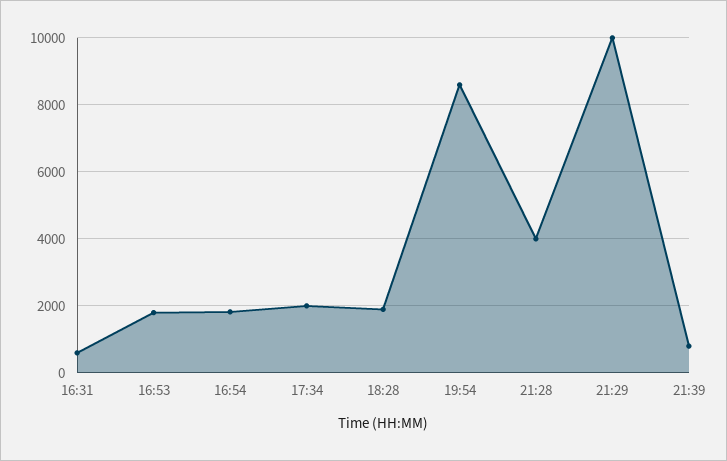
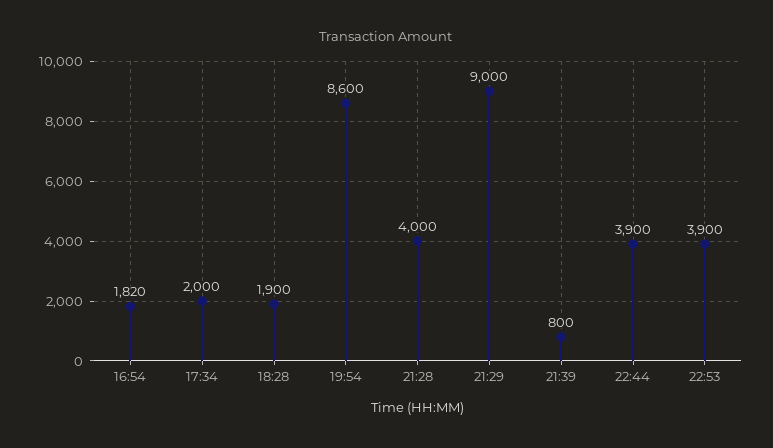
16:31: 600 -> none
16:53: 1800 -> none
21:29: 10000 -> 9000
22:44: none -> 3900
22:53: none -> 3900

